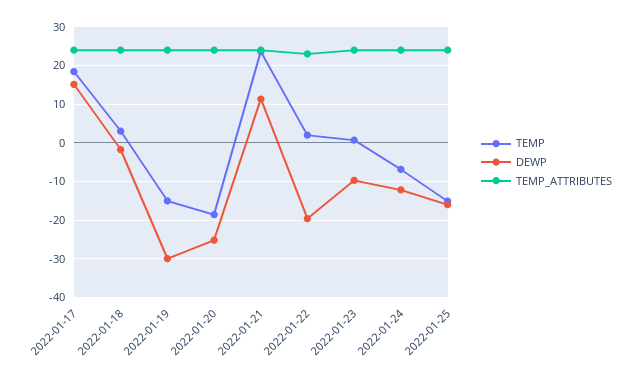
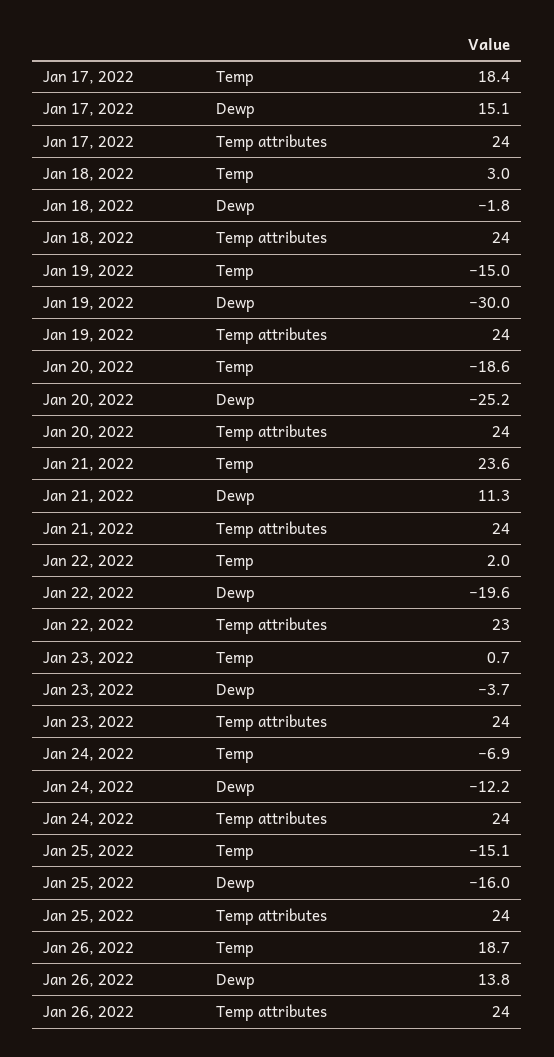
DEWP, 2022-01-23: -10 -> -3.7
TEMP, Jan 26, 2022: none -> 18.7
DEWP, Jan 26, 2022: none -> 13.8
TEMP_ATTRIBUTES, Jan 26, 2022: none -> 24

